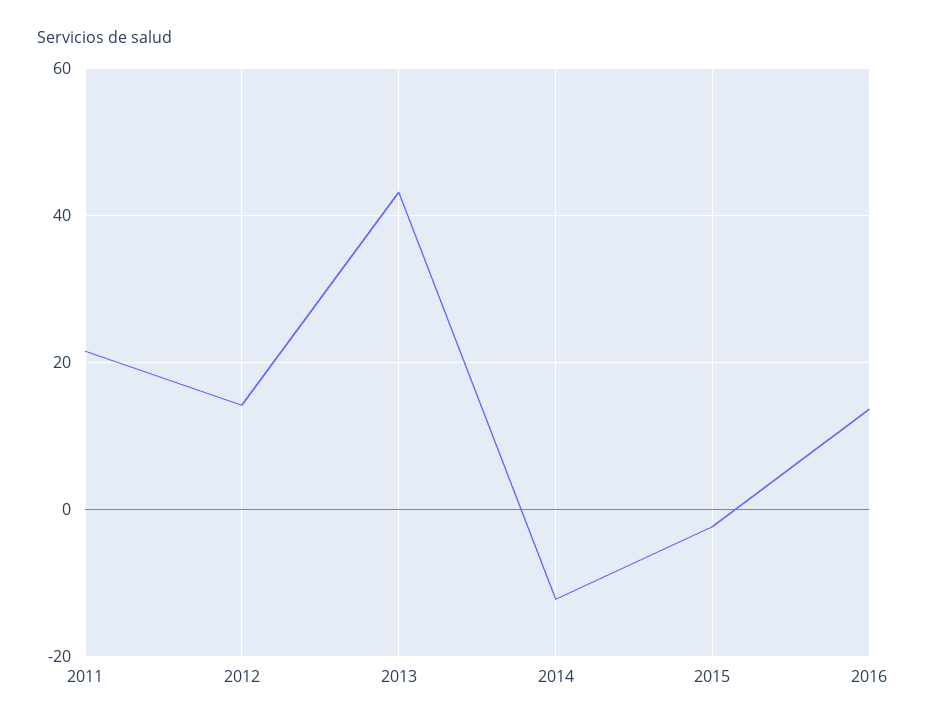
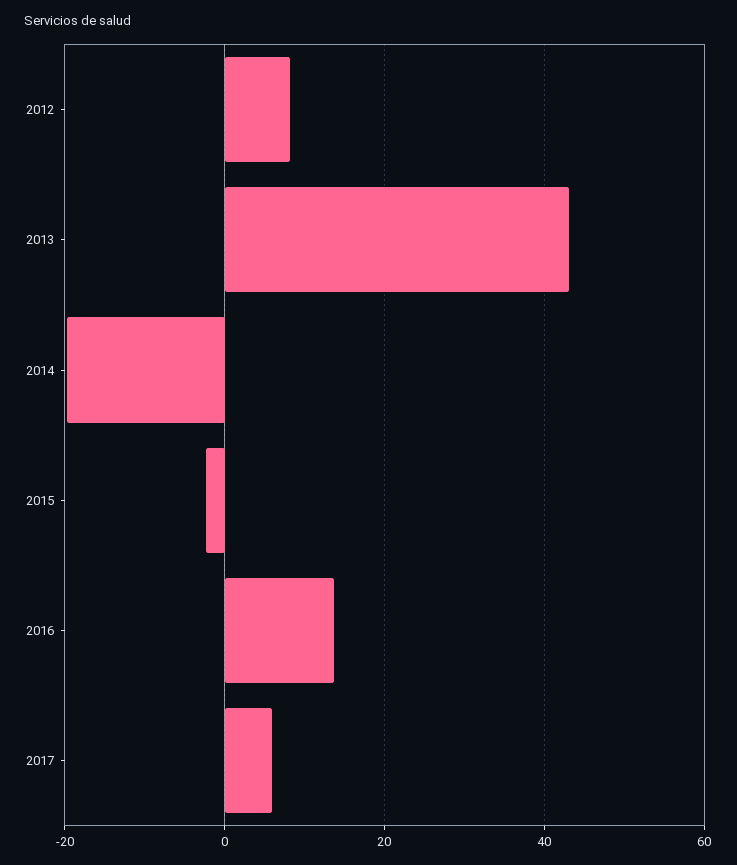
2011: 22 -> none
2012: 14 -> 8
2014: -12 -> -20
2017: none -> 6

